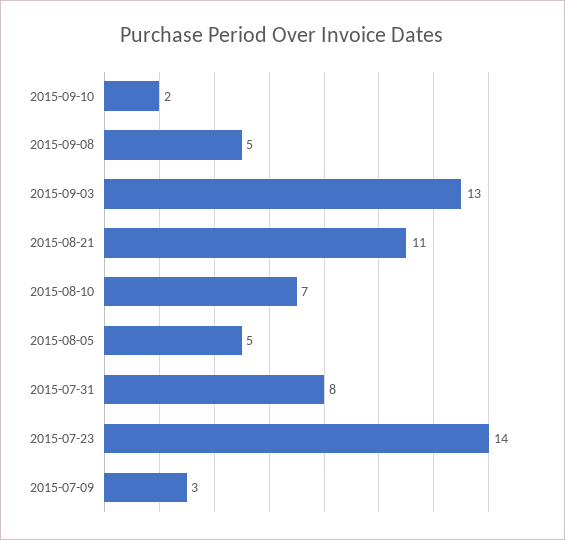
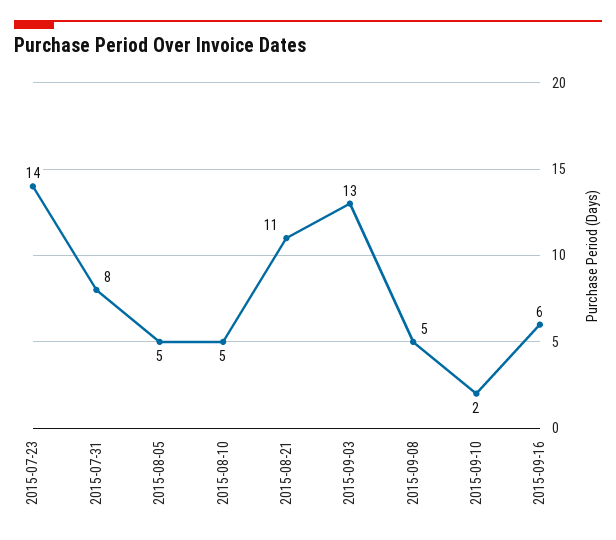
2015-08-10: 7 -> 5
2015-07-09: 3 -> none
2015-09-16: none -> 6

